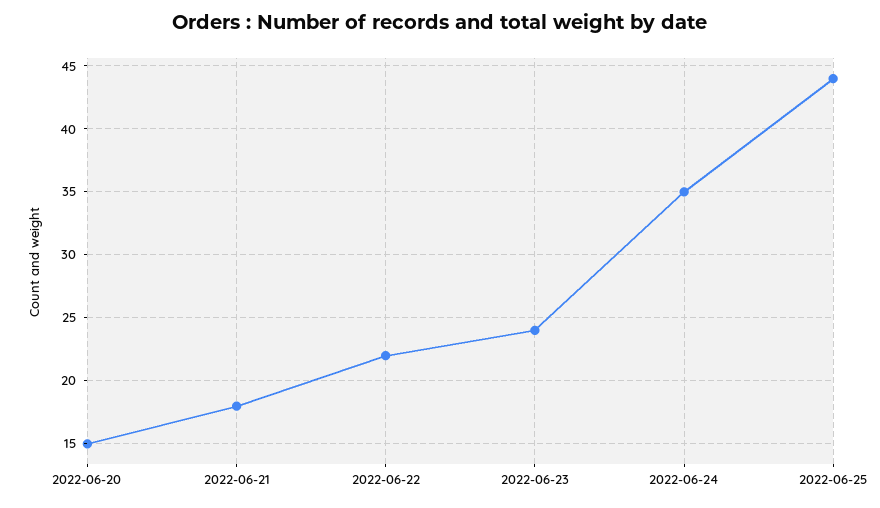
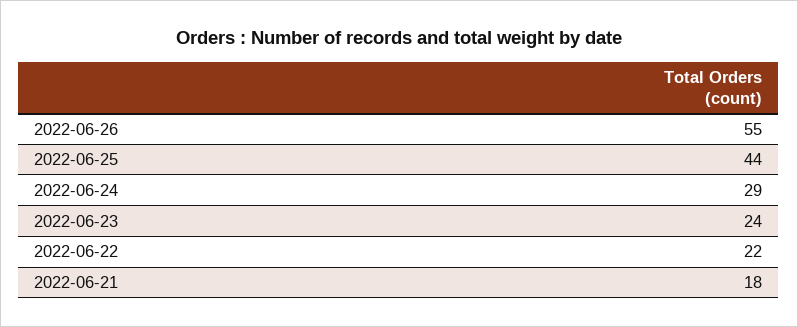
2022-06-20: 15 -> none
2022-06-24: 35 -> 29
2022-06-26: none -> 55

